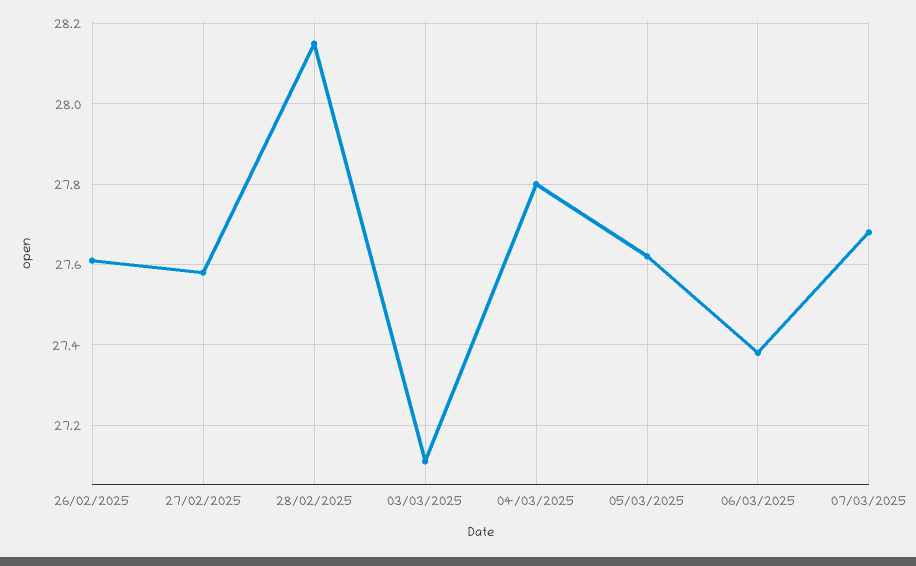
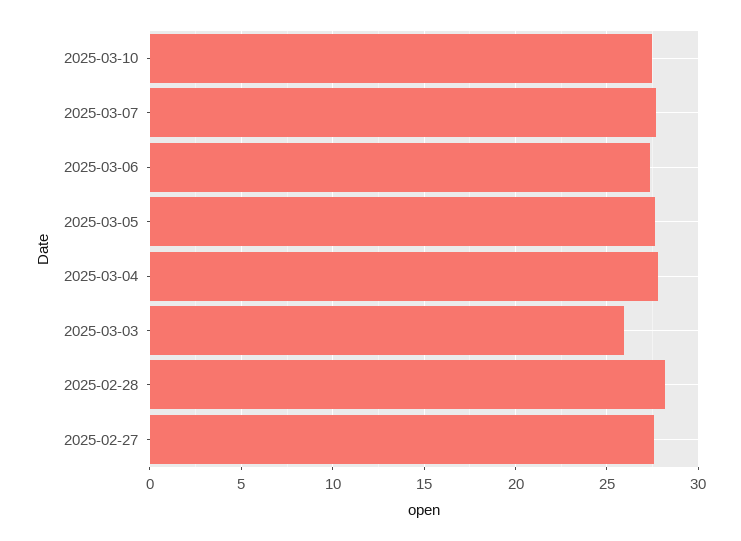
26/02/2025: 27.6 -> none
03/03/2025: 27.1 -> 26
2025-03-10: none -> 27.5

